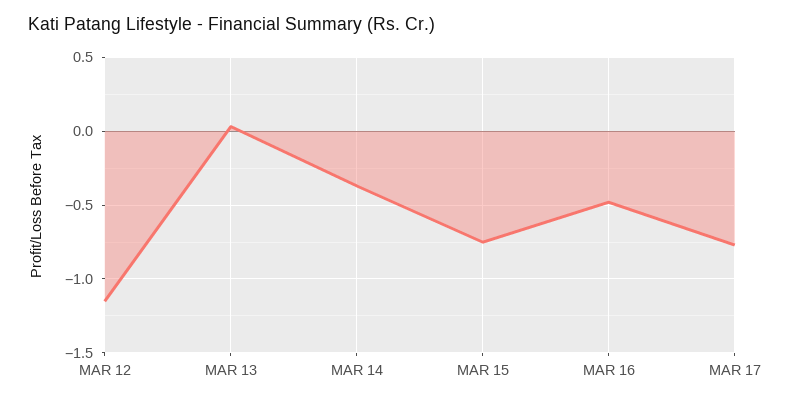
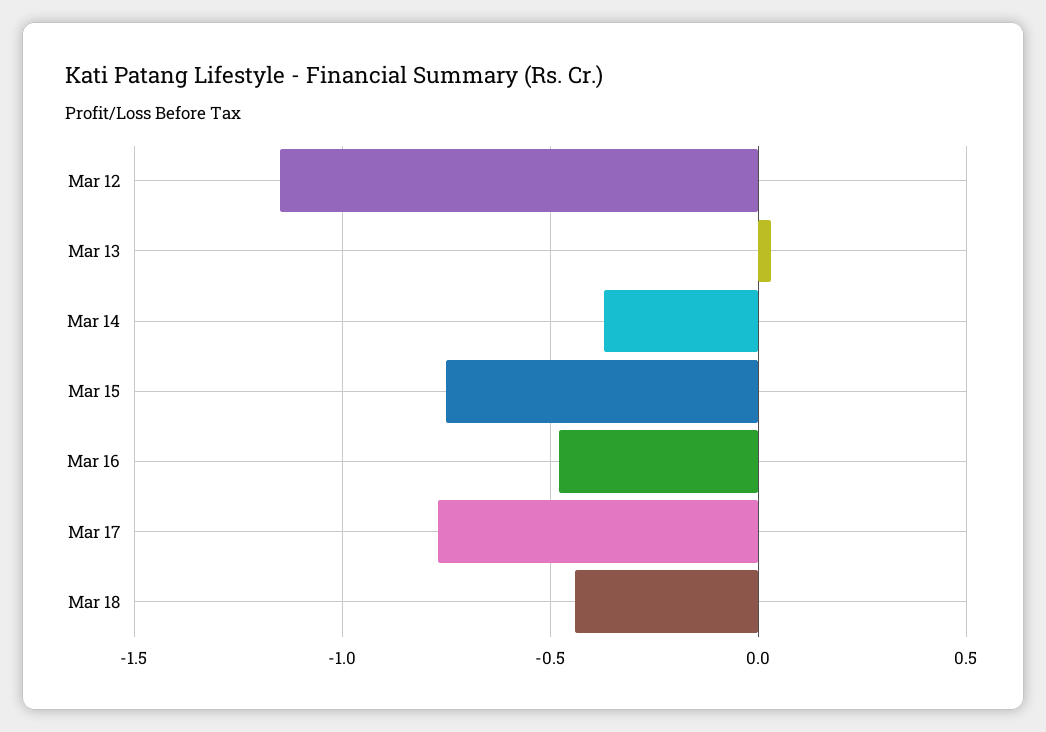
Mar 18: none -> -0.45

